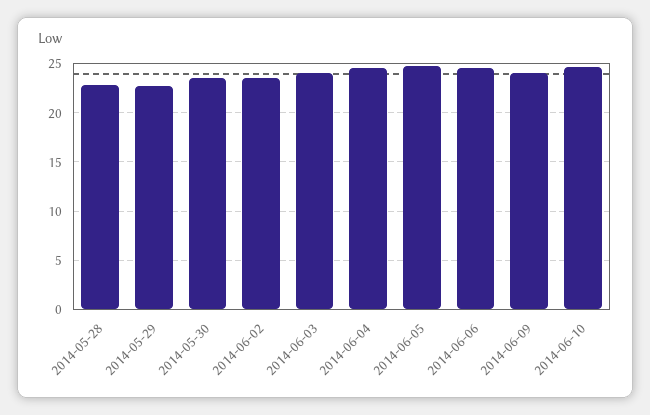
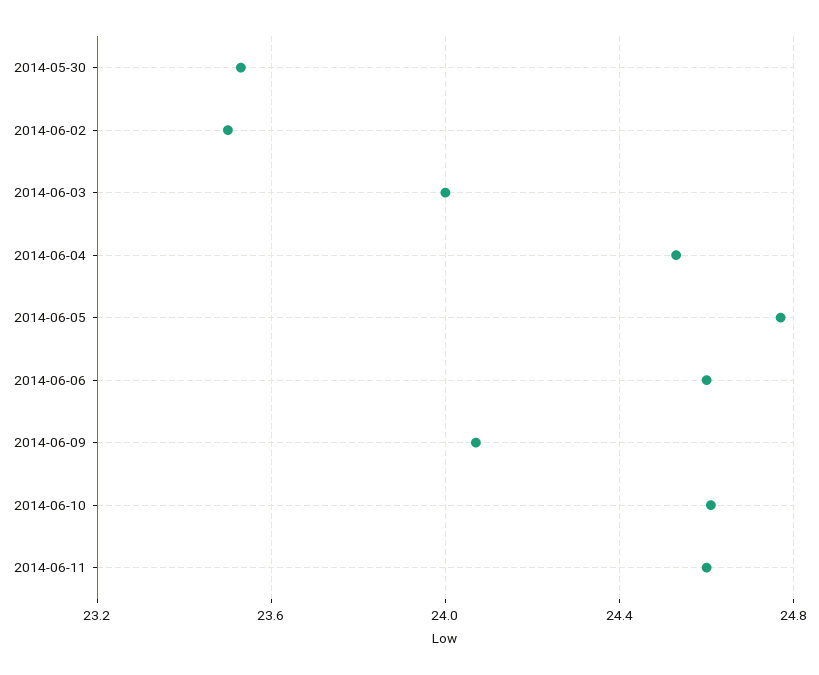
2014-05-28: 23 -> none
2014-05-29: 23 -> none
2014-06-11: none -> 24.6

